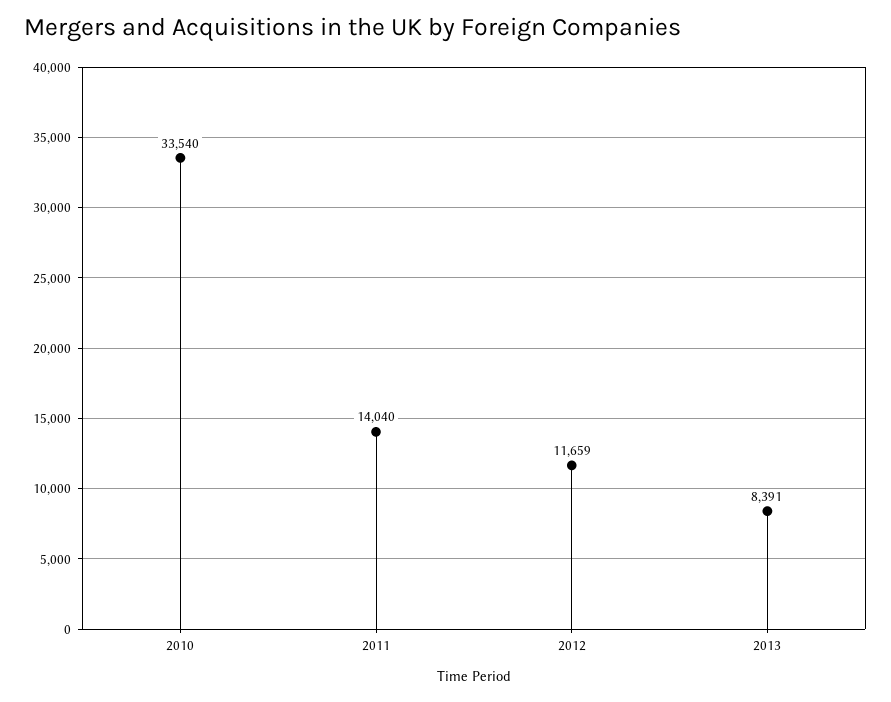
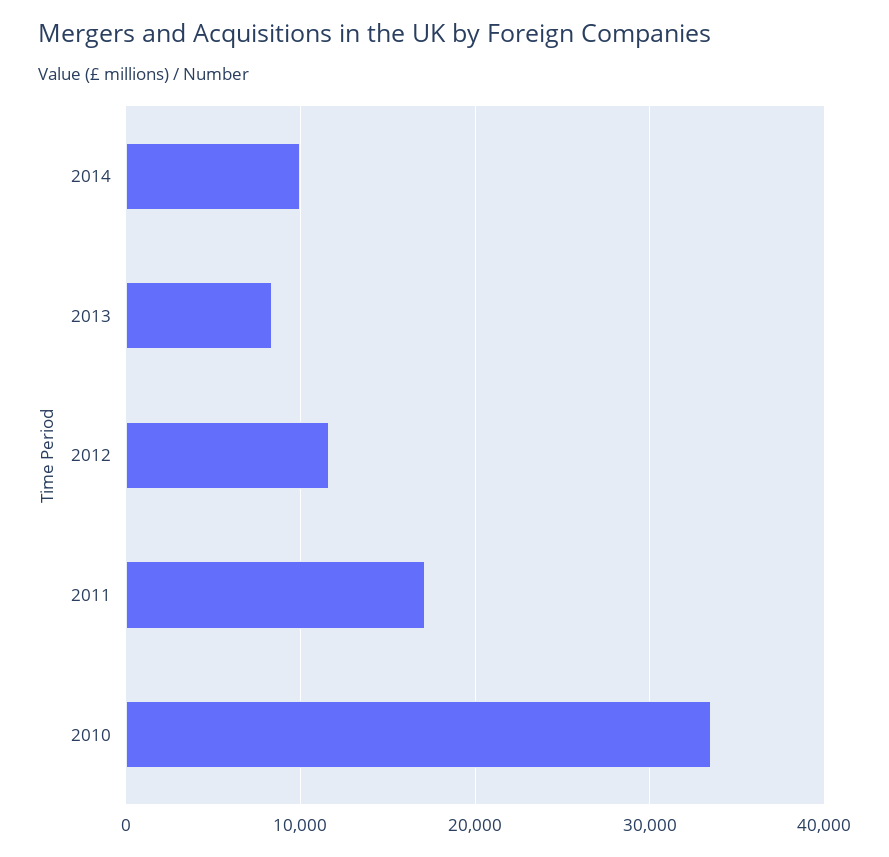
2011: 14040 -> 17000
2014: none -> 10000

